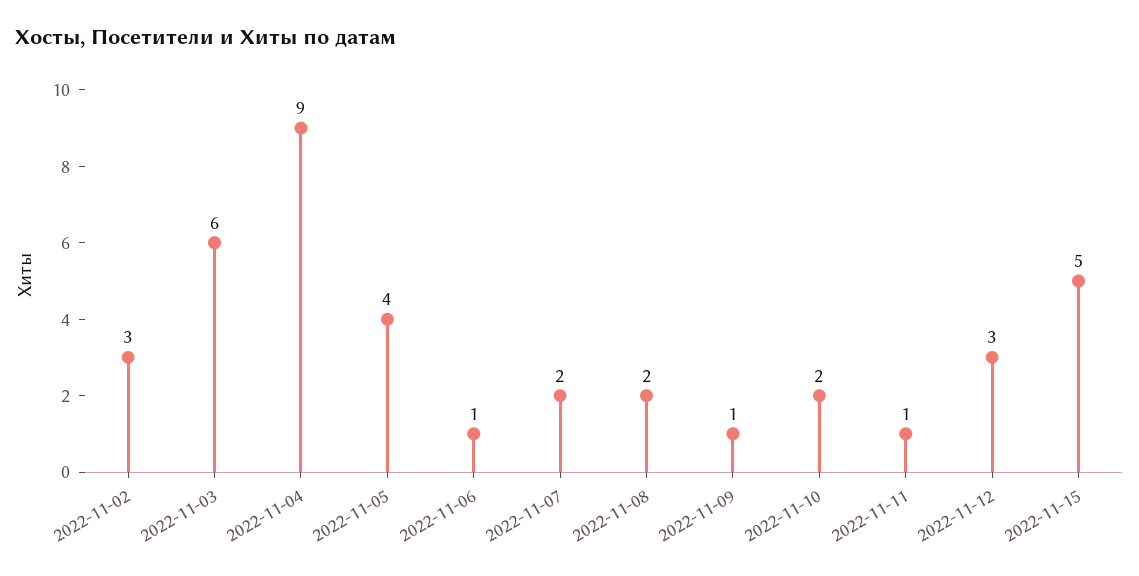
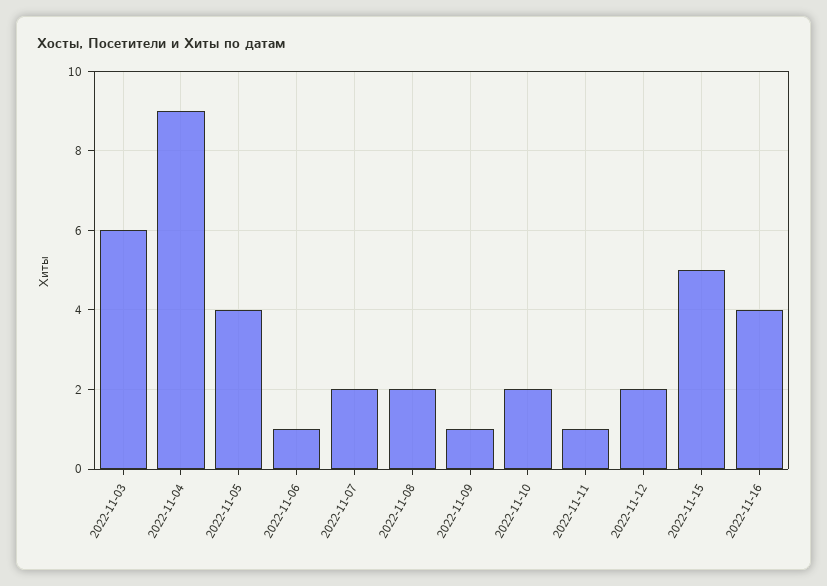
2022-11-02: 3 -> none
2022-11-12: 3 -> 2
2022-11-16: none -> 4

